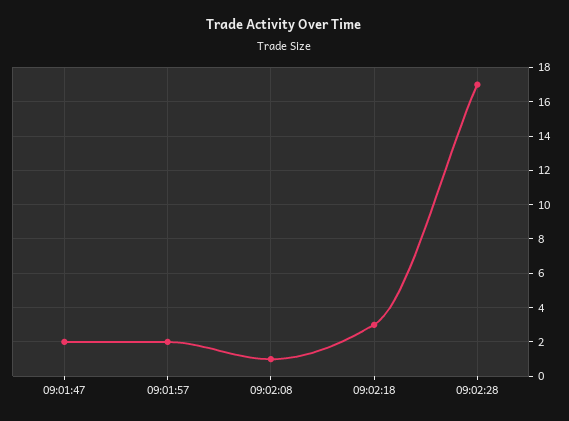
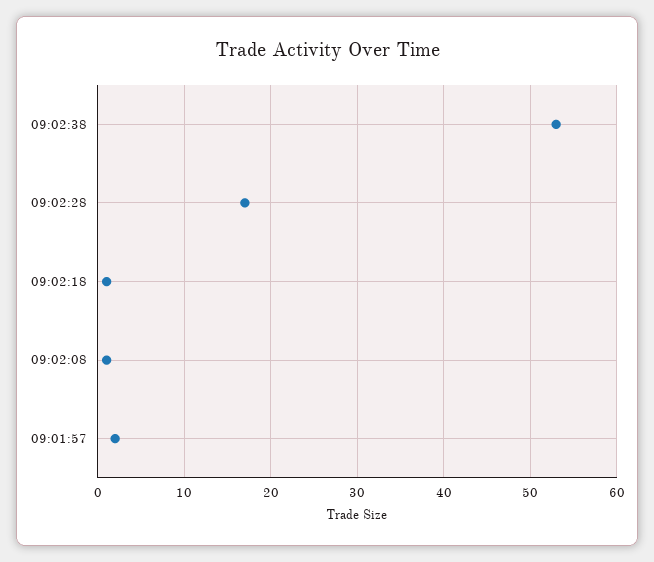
09:01:47: 2 -> none
09:02:18: 3 -> 1
09:02:38: none -> 53

